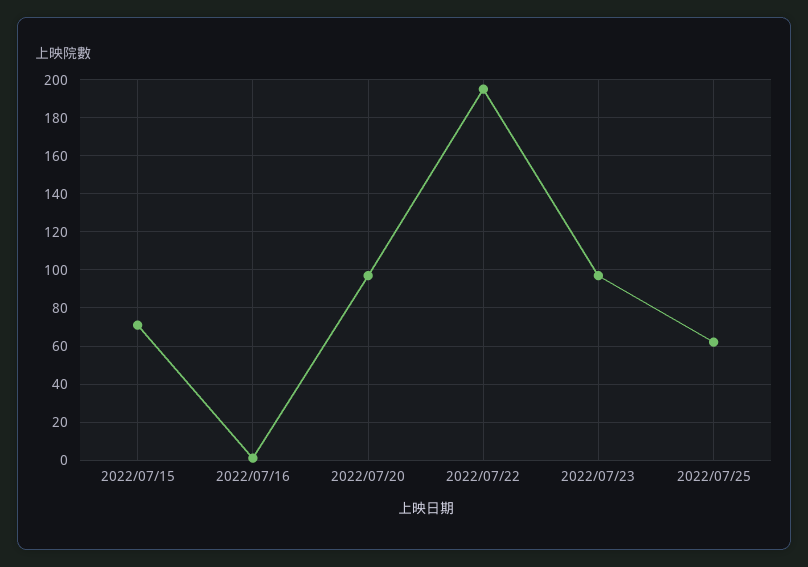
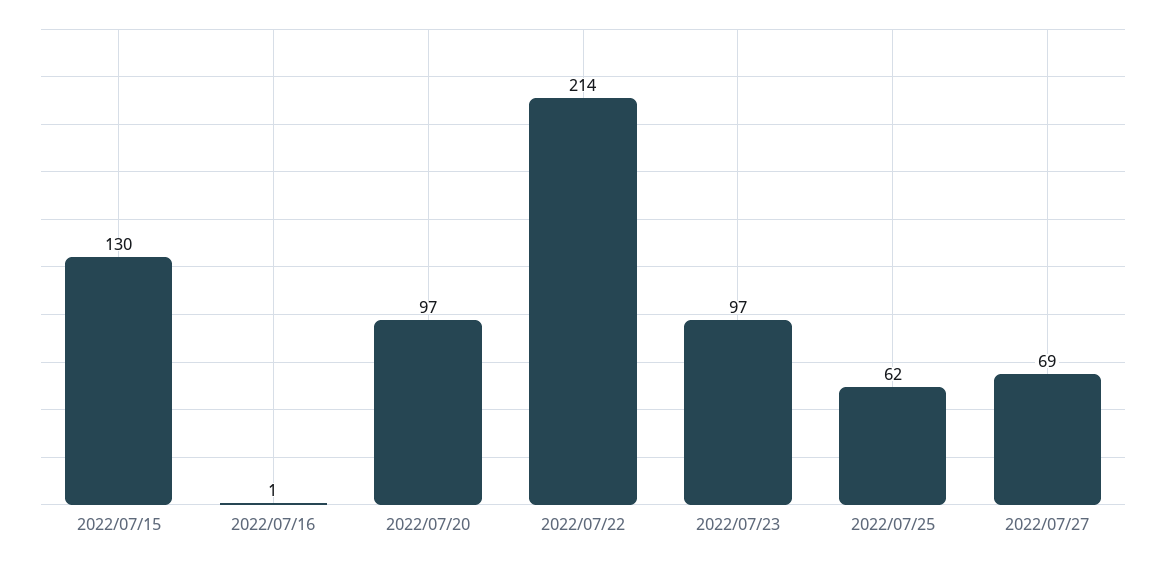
2022/07/15: 70 -> 130
2022/07/22: 195 -> 214
2022/07/27: none -> 69

